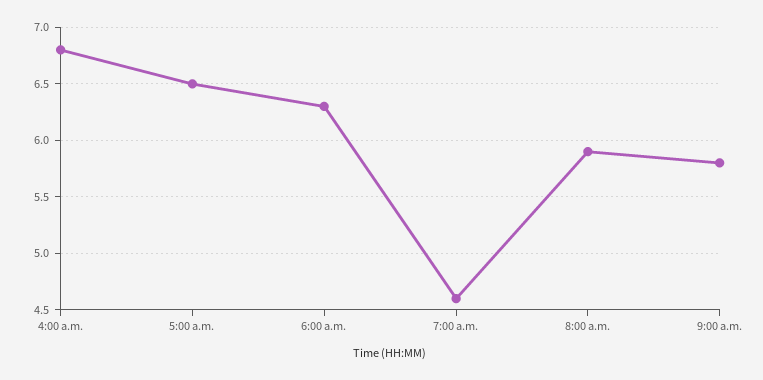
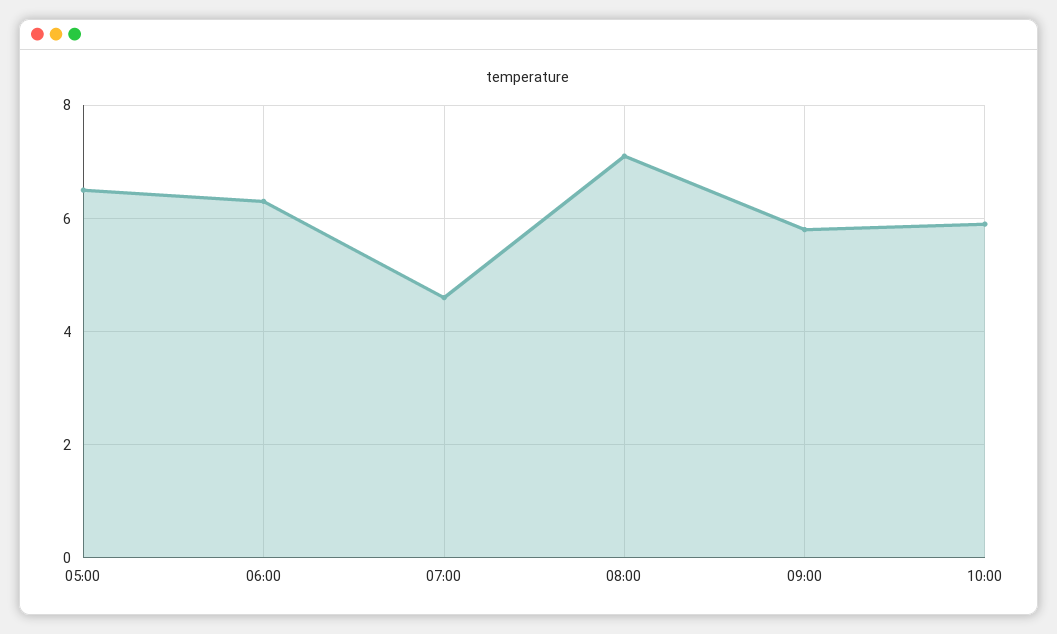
4:00 a.m.: 6.8 -> none
8:00 a.m.: 5.9 -> 7
10:00: none -> 6

